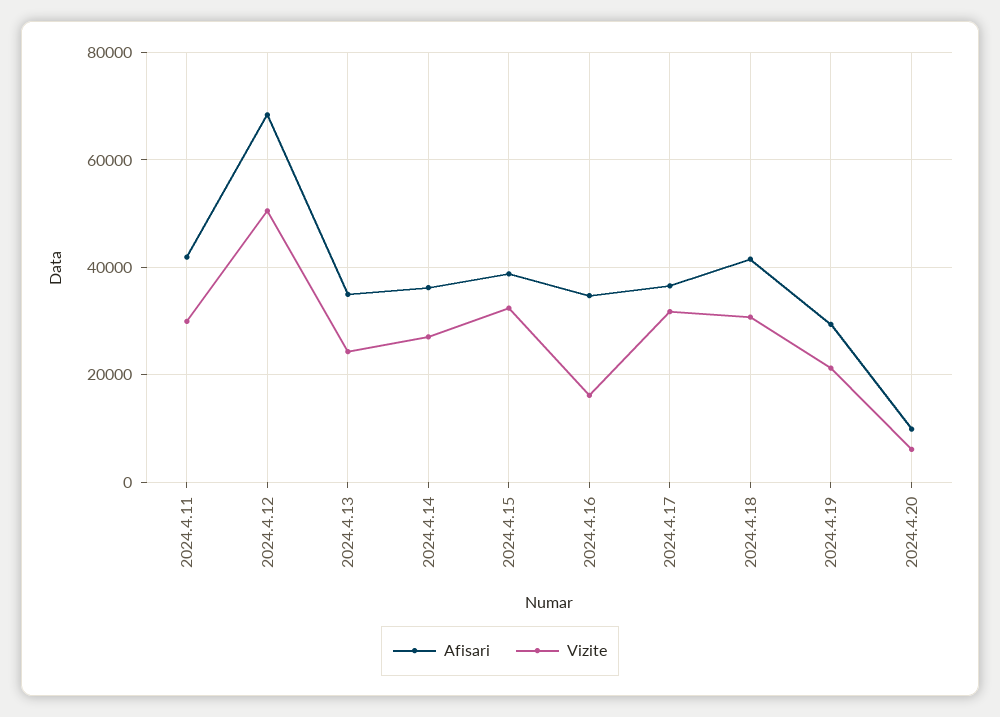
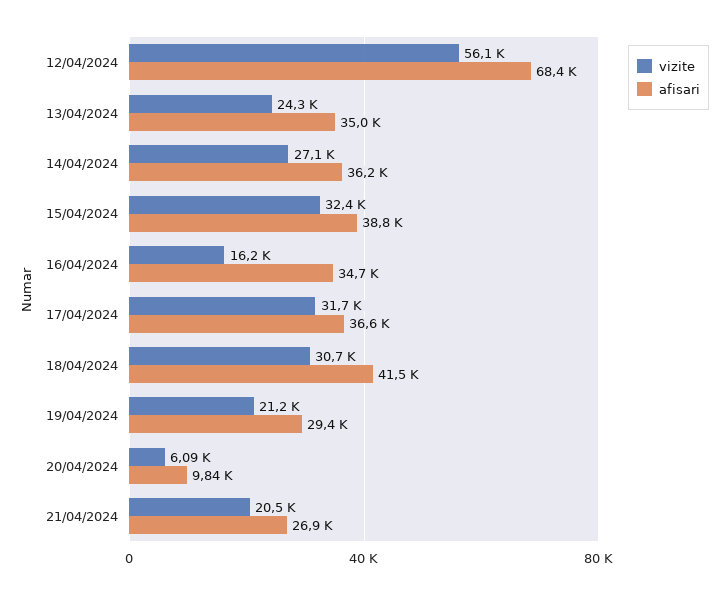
Afisari, 2024.4.11: 42000 -> none
Vizite, 2024.4.11: 30000 -> none
Vizite, 2024.4.12: 50000 -> 56100
Vizite, 21/04/2024: none -> 20500
Afisari, 21/04/2024: none -> 26900

